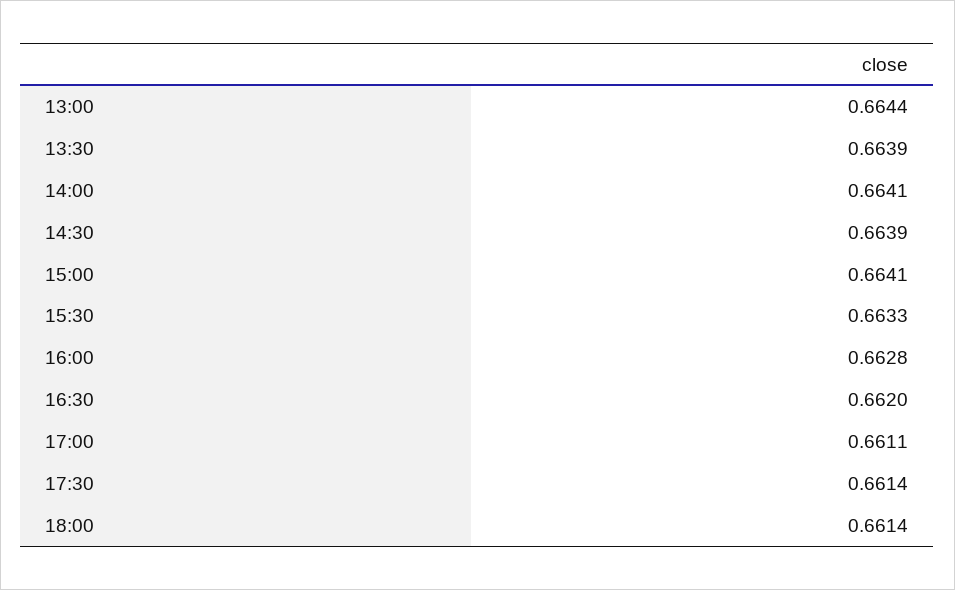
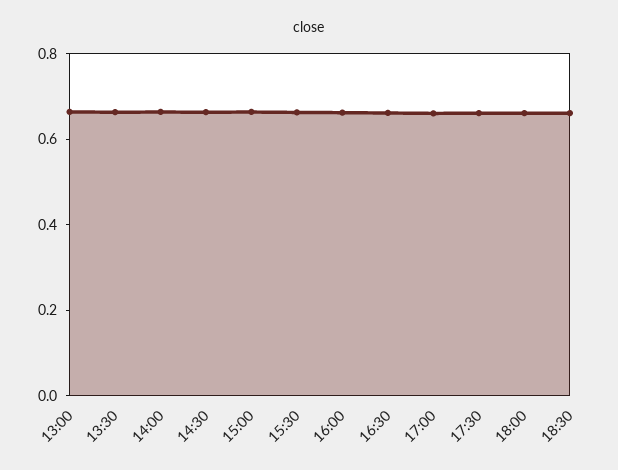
18:30: none -> 0.65

